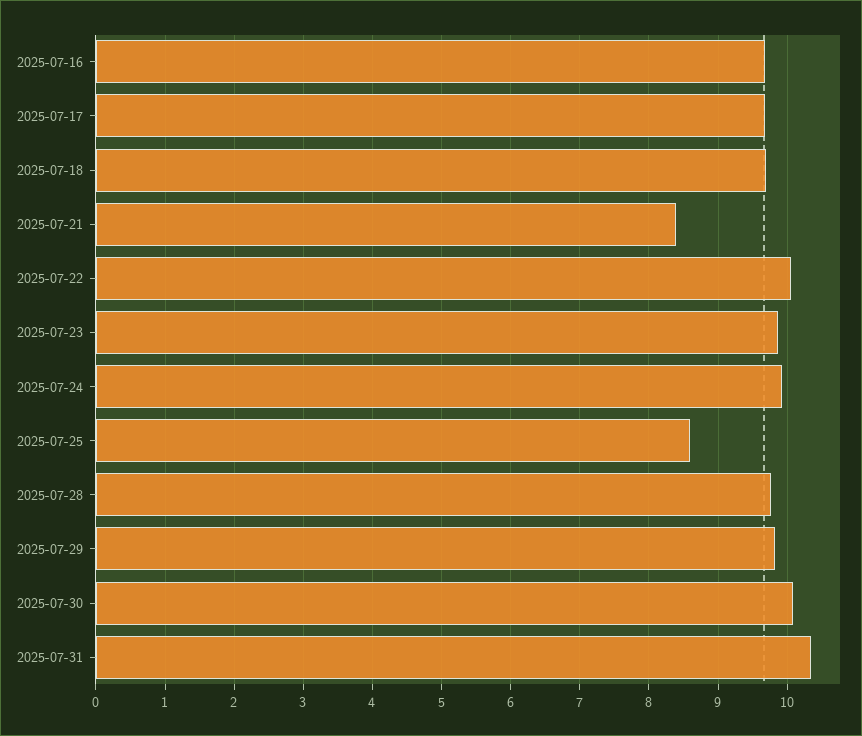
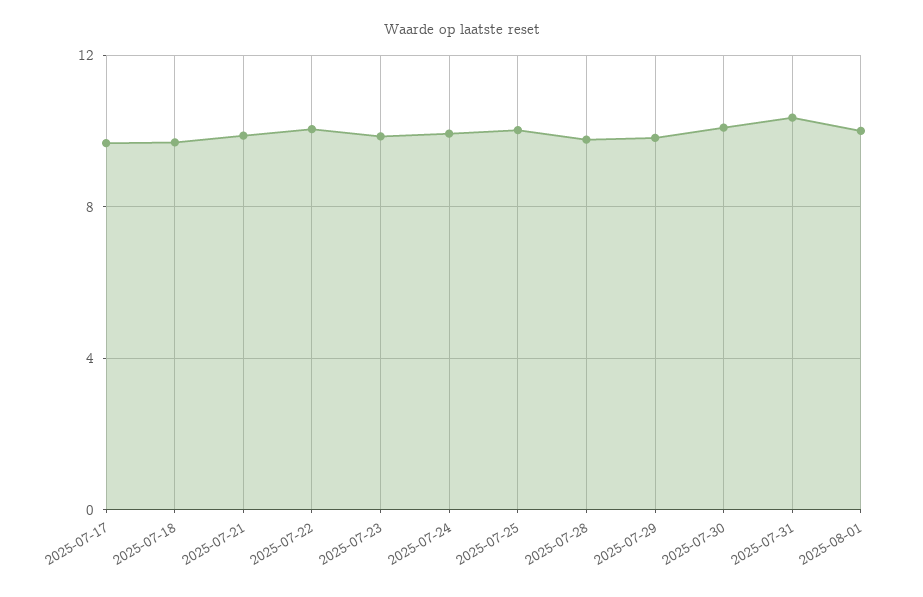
2025-07-16: 9.7 -> none
2025-07-21: 8.4 -> 10
2025-07-25: 8.6 -> 10
2025-08-01: none -> 10

